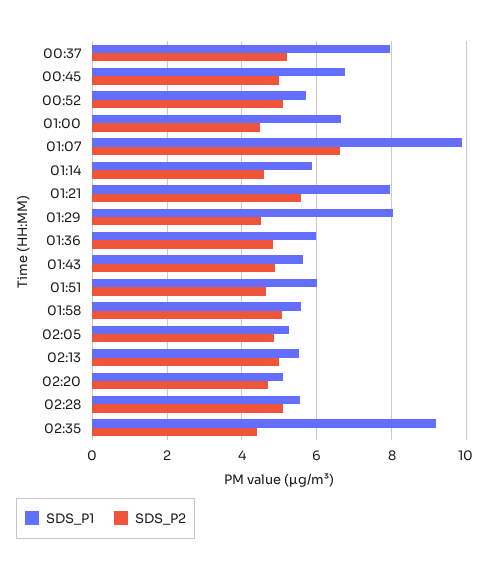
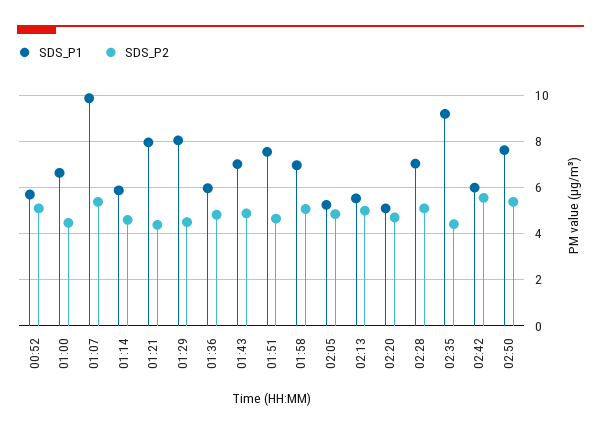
SDS_P1, 00:37: 8 -> none
SDS_P2, 00:37: 5.2 -> none
SDS_P1, 00:45: 6.8 -> none
SDS_P2, 00:45: 5 -> none
SDS_P2, 01:07: 6.6 -> 5.5
SDS_P2, 01:21: 5.6 -> 4.5
SDS_P1, 01:43: 5.6 -> 7
SDS_P1, 01:51: 6 -> 7.5
SDS_P1, 01:58: 5.6 -> 7
SDS_P1, 02:28: 5.6 -> 7
SDS_P1, 02:42: none -> 6
SDS_P2, 02:42: none -> 5.5
SDS_P1, 02:50: none -> 7.5
SDS_P2, 02:50: none -> 5.5

